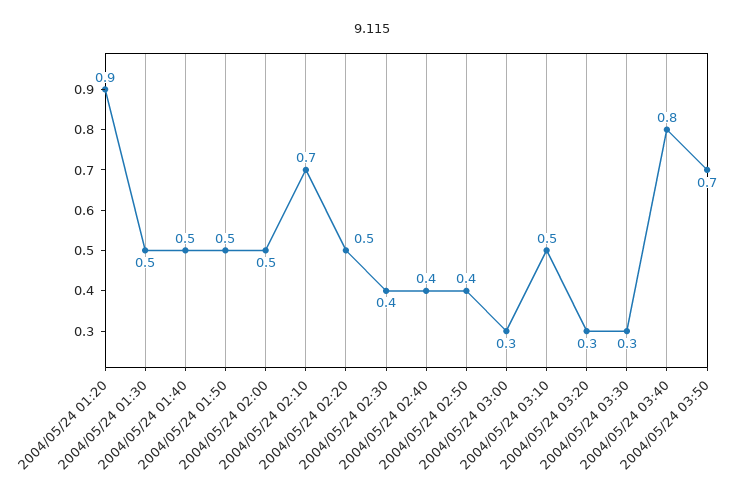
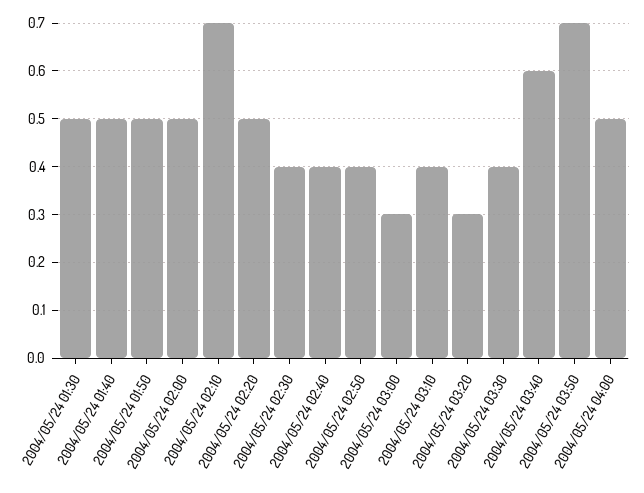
2004/05/24 01:20: 0.9 -> none
2004/05/24 03:10: 0.5 -> 0.4
2004/05/24 03:30: 0.3 -> 0.4
2004/05/24 03:40: 0.8 -> 0.6
2004/05/24 04:00: none -> 0.5

